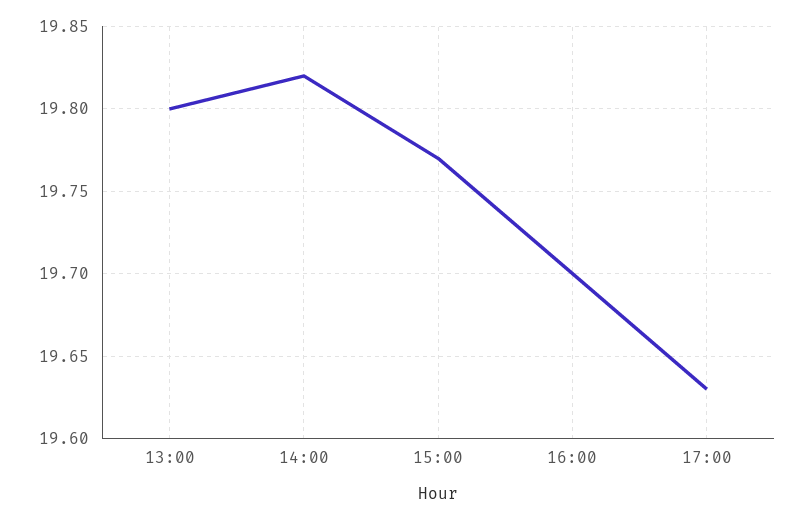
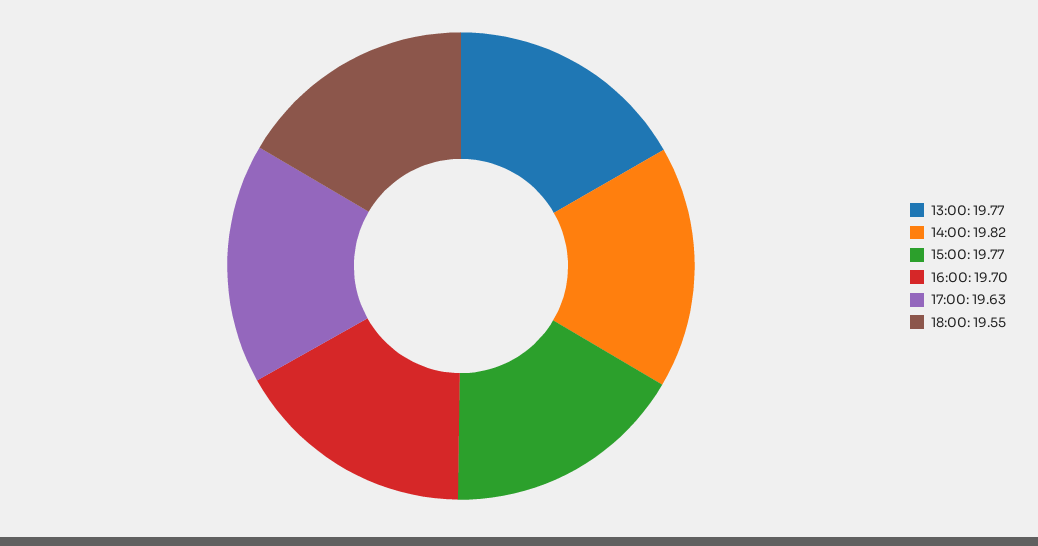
13:00: 19.8 -> 19.77
18:00: none -> 19.55

